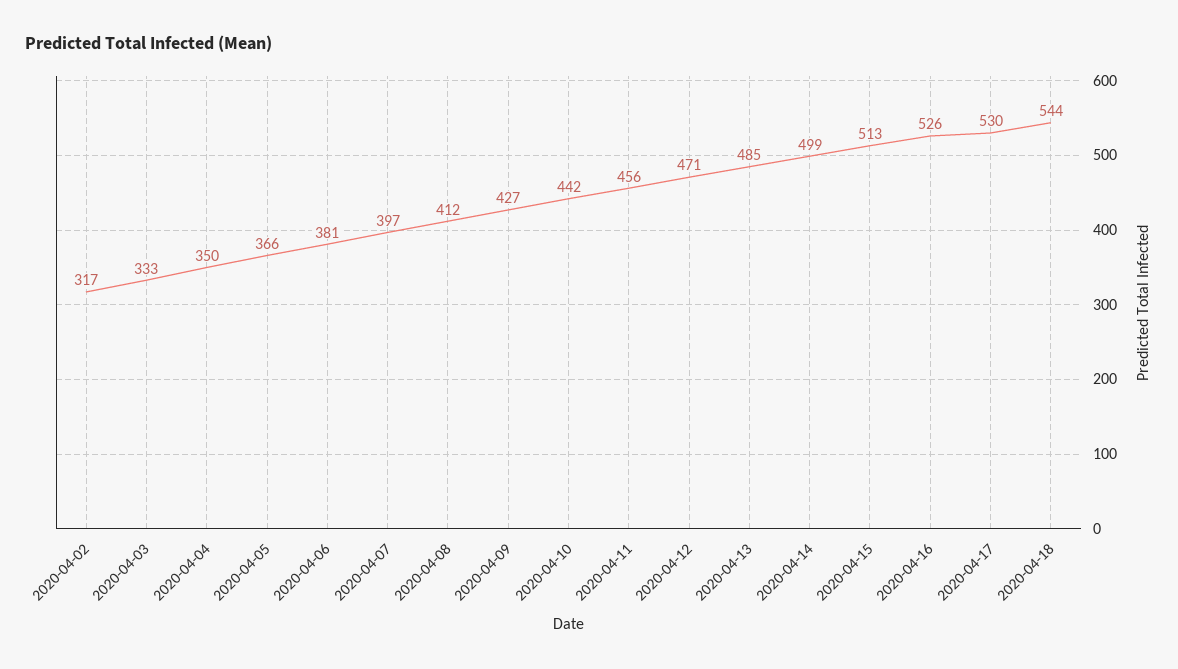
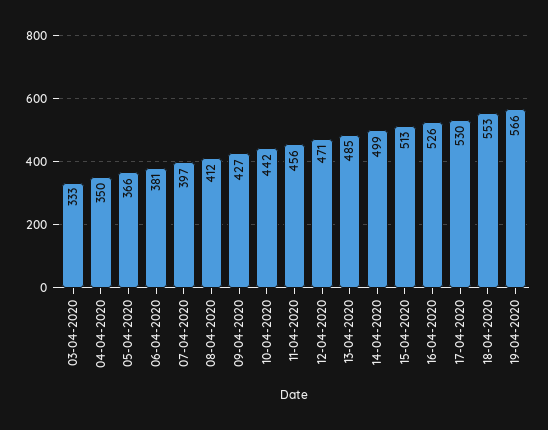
2020-04-02: 317 -> none
2020-04-18: 544 -> 553
19-04-2020: none -> 566

